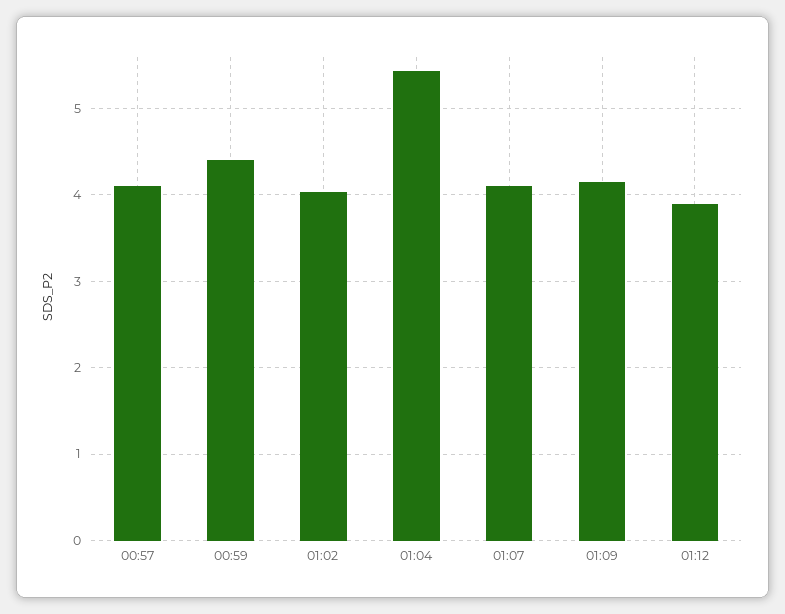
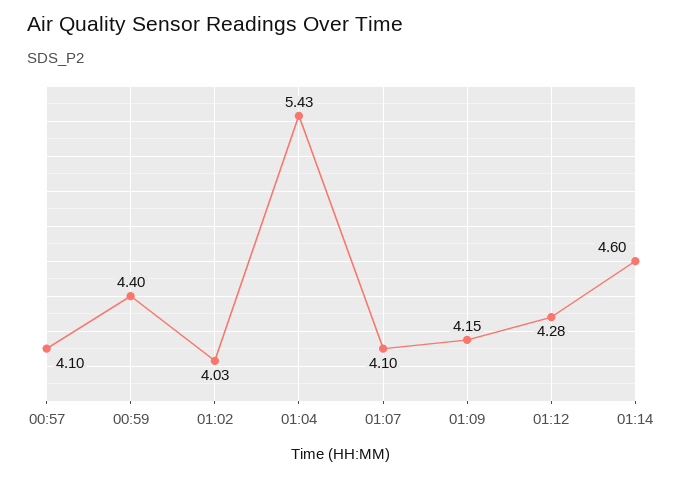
01:12: 3.9 -> 4.28
01:14: none -> 4.6

